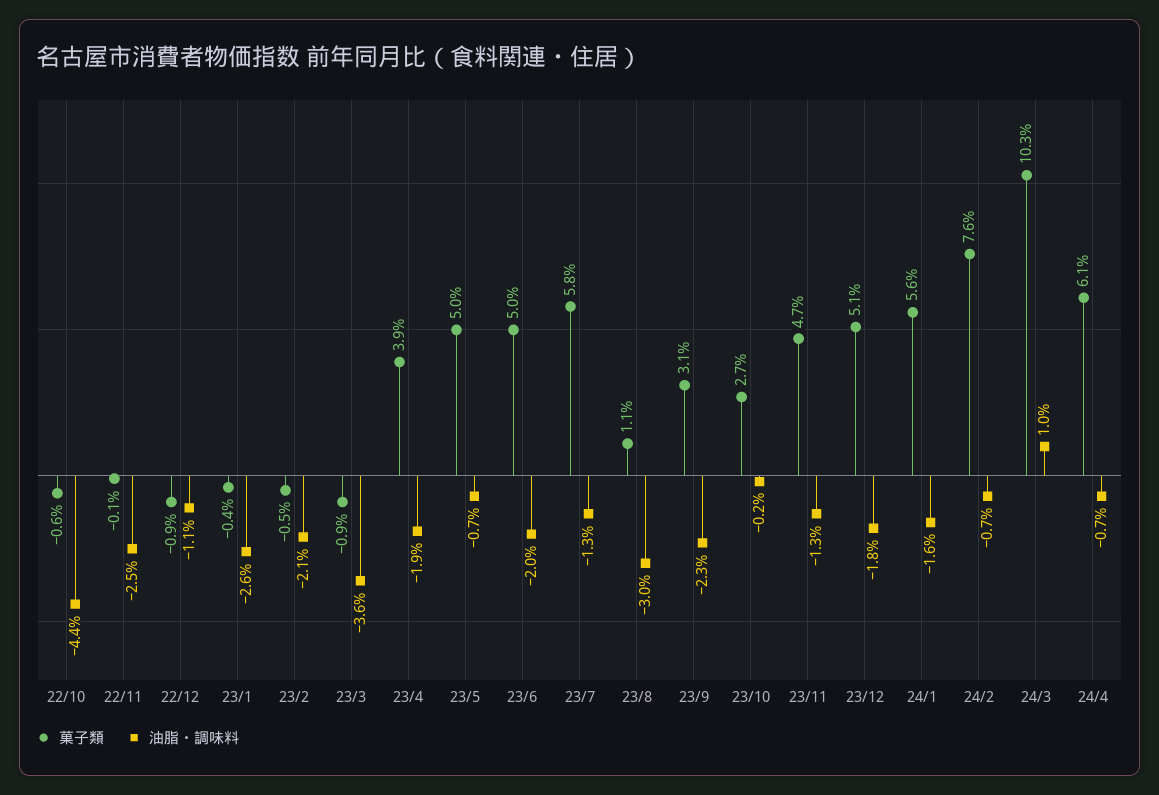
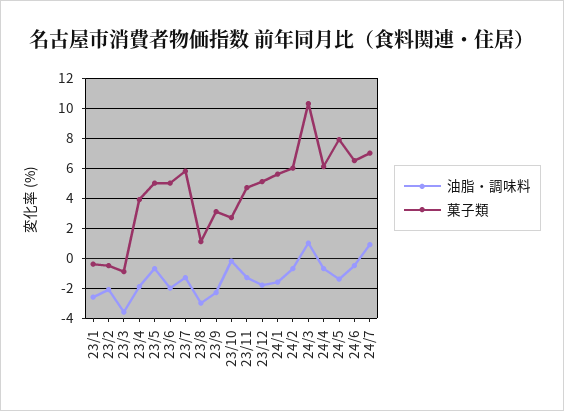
菓子類, 22/10: -0.6 -> none
油脂・調味料, 22/10: -4.4 -> none
菓子類, 22/11: -0.1 -> none
油脂・調味料, 22/11: -2.5 -> none
菓子類, 22/12: -0.9 -> none
油脂・調味料, 22/12: -1.1 -> none
菓子類, 24/2: 7.6 -> 6
油脂・調味料, 24/5: none -> -1.5
菓子類, 24/5: none -> 8
油脂・調味料, 24/6: none -> -0.5
菓子類, 24/6: none -> 6.5
油脂・調味料, 24/7: none -> 1
菓子類, 24/7: none -> 7

